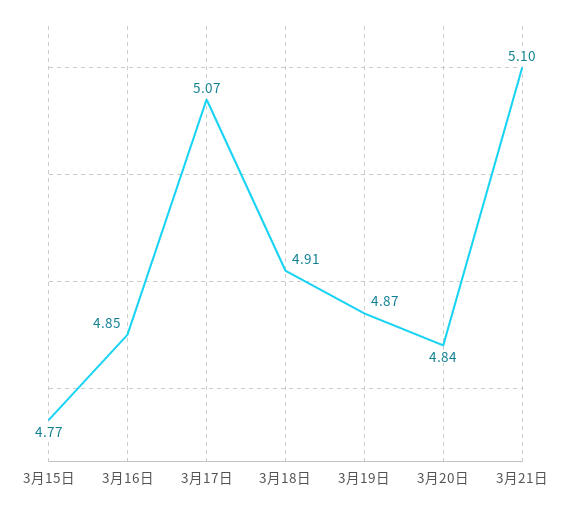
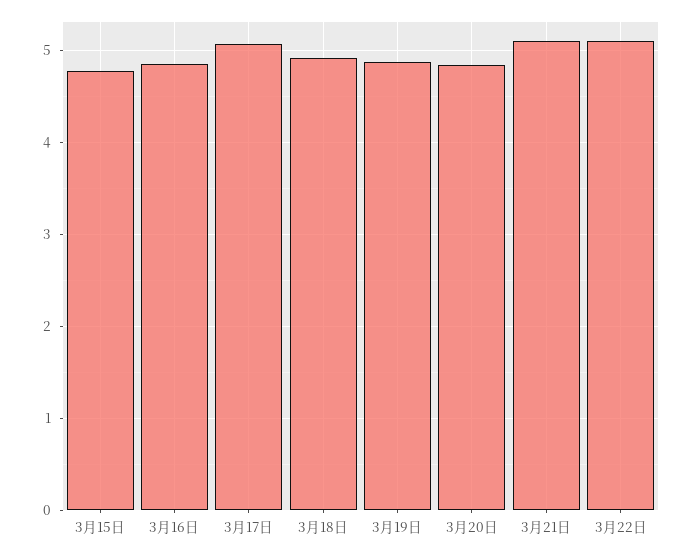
3月22日: none -> 5.1

